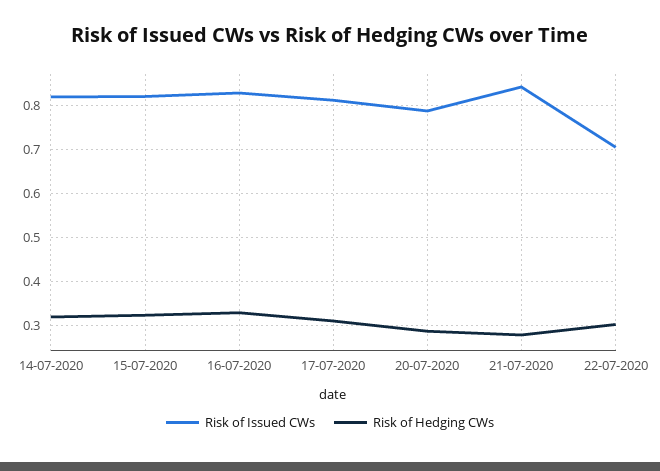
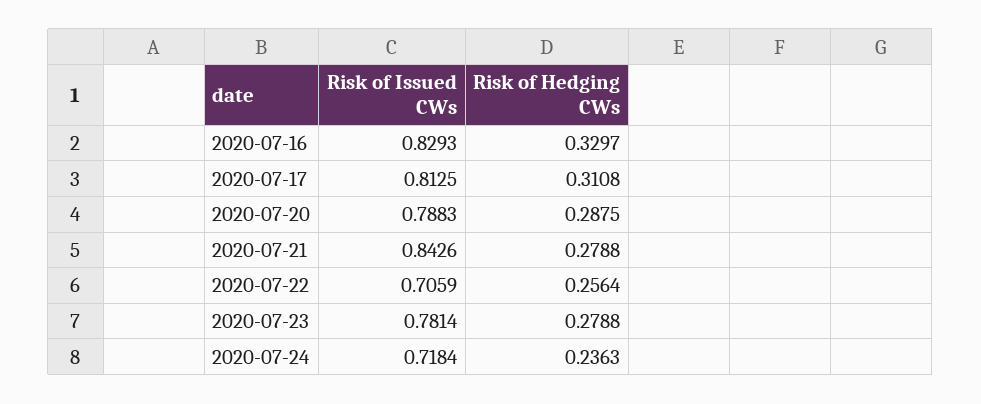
Risk of Issued CWs, 14-07-2020: 0.82 -> none
Risk of Hedging CWs, 14-07-2020: 0.32 -> none
Risk of Issued CWs, 15-07-2020: 0.82 -> none
Risk of Hedging CWs, 15-07-2020: 0.32 -> none
Risk of Hedging CWs, 22-07-2020: 0.3 -> 0.2564
Risk of Issued CWs, 2020-07-23: none -> 0.7814
Risk of Hedging CWs, 2020-07-23: none -> 0.2788
Risk of Issued CWs, 2020-07-24: none -> 0.7184
Risk of Hedging CWs, 2020-07-24: none -> 0.2363

